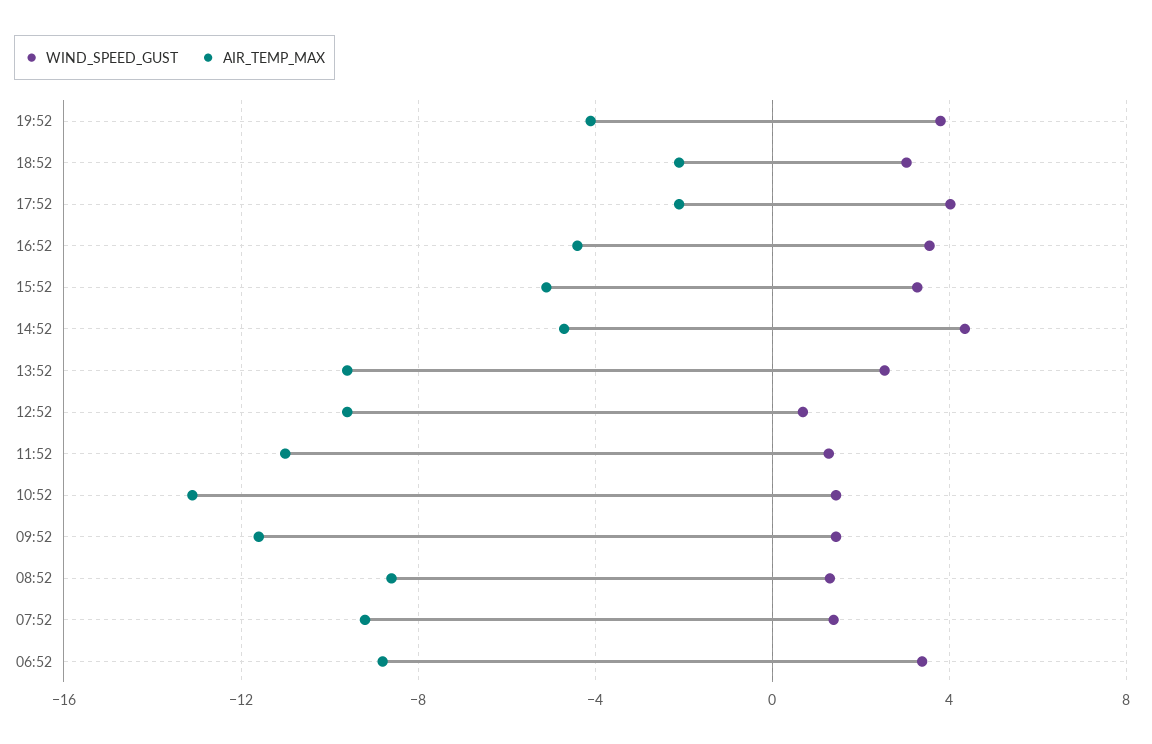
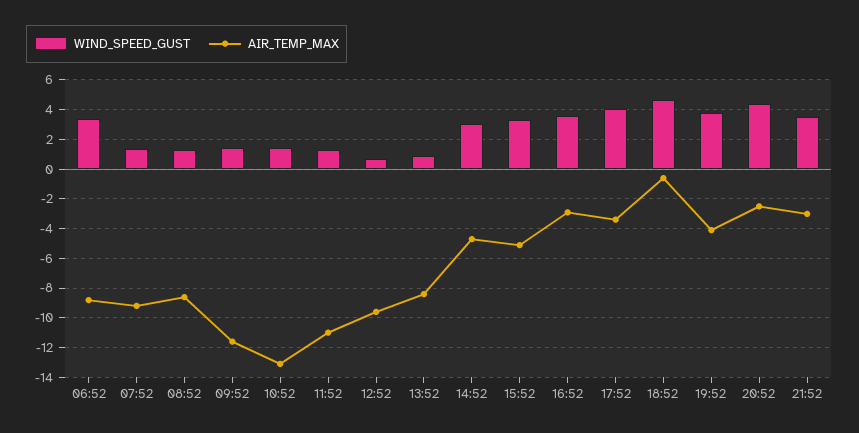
WIND_SPEED_GUST, 18:52: 3 -> 4.5
AIR_TEMP_MAX, 18:52: -2 -> -0.5
AIR_TEMP_MAX, 17:52: -2 -> -3.5
AIR_TEMP_MAX, 16:52: -4.5 -> -3
WIND_SPEED_GUST, 14:52: 4.5 -> 3
WIND_SPEED_GUST, 13:52: 2.5 -> 1
AIR_TEMP_MAX, 13:52: -9.5 -> -8.5
WIND_SPEED_GUST, 20:52: none -> 4.5
AIR_TEMP_MAX, 20:52: none -> -2.5
WIND_SPEED_GUST, 21:52: none -> 3.5
AIR_TEMP_MAX, 21:52: none -> -3

